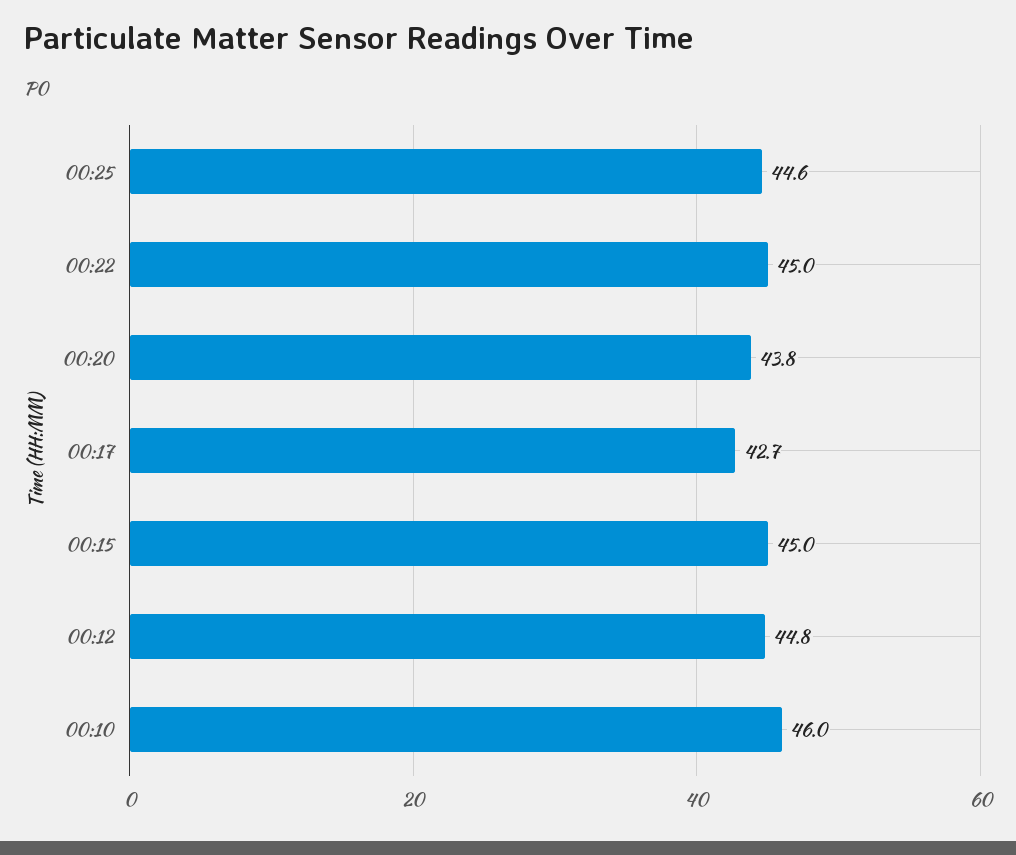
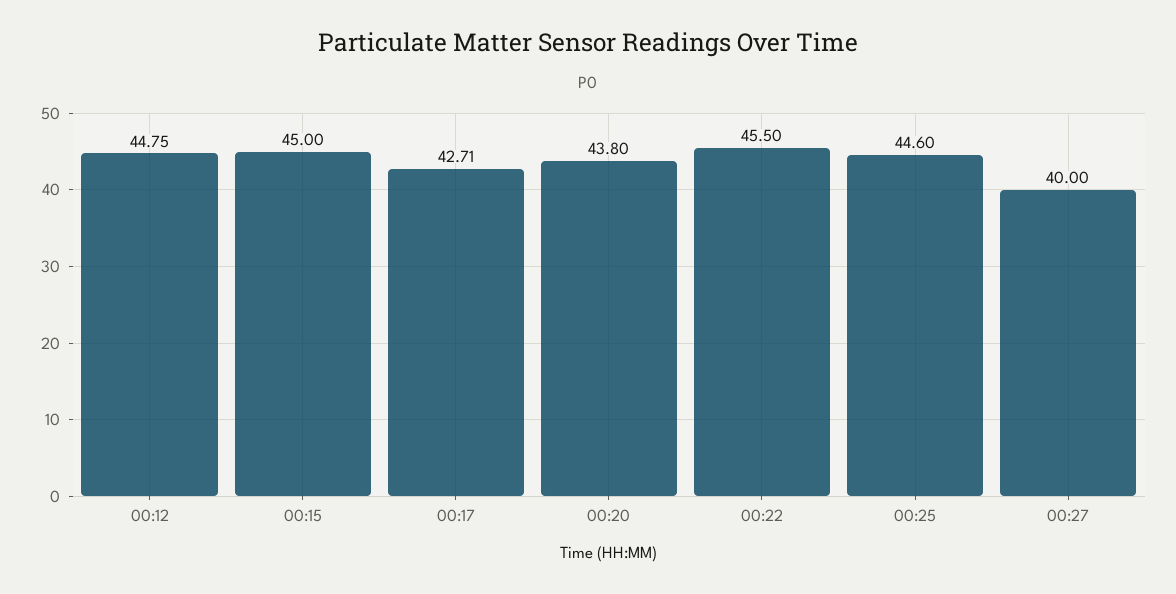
00:22: 45 -> 45.5
00:10: 46 -> none
00:27: none -> 40

